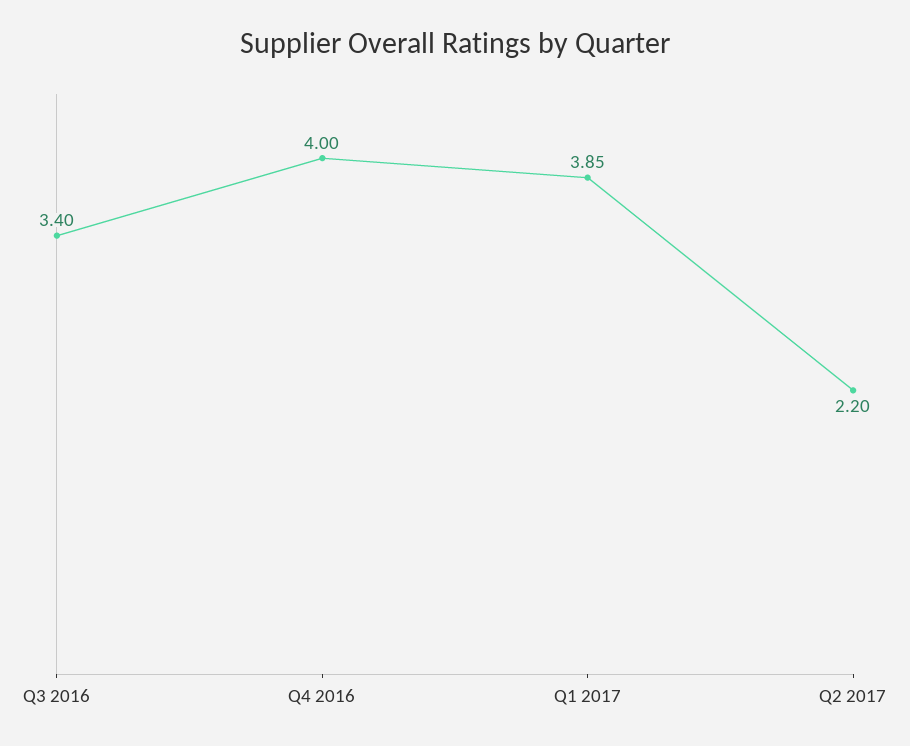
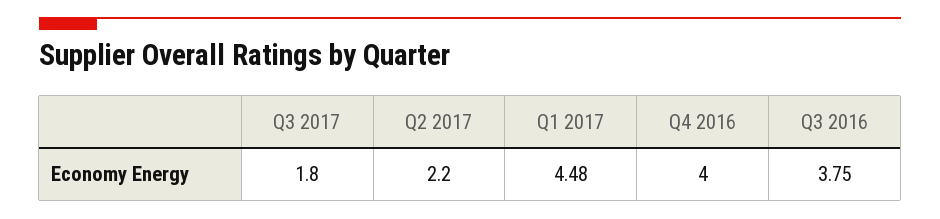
Q3 2016: 3.4 -> 3.75
Q1 2017: 3.85 -> 4.48
Q3 2017: none -> 1.8

